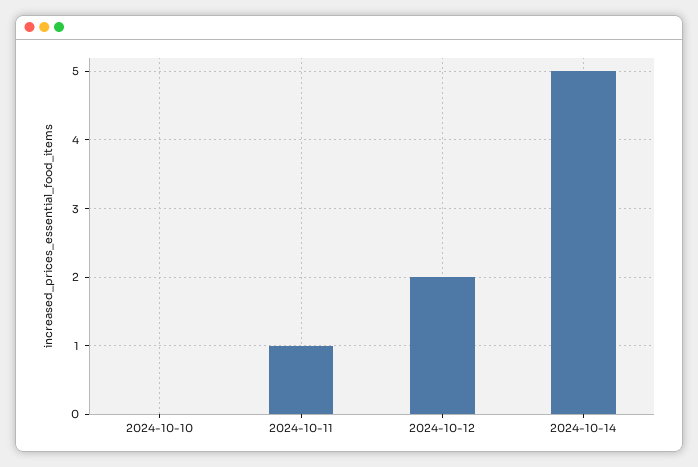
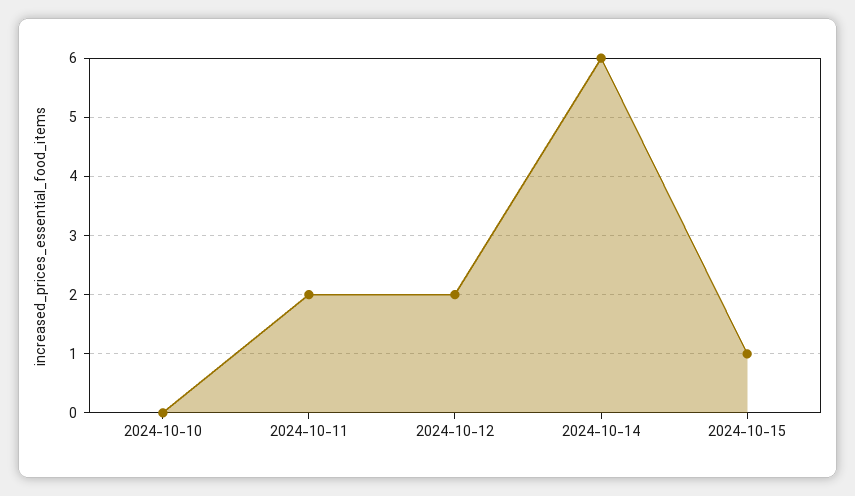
2024-10-11: 1 -> 2
2024-10-14: 5 -> 6
2024-10-15: none -> 1

